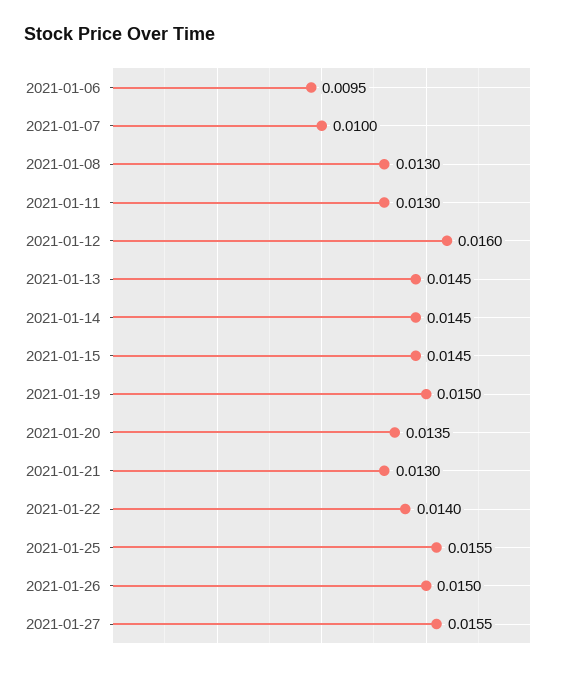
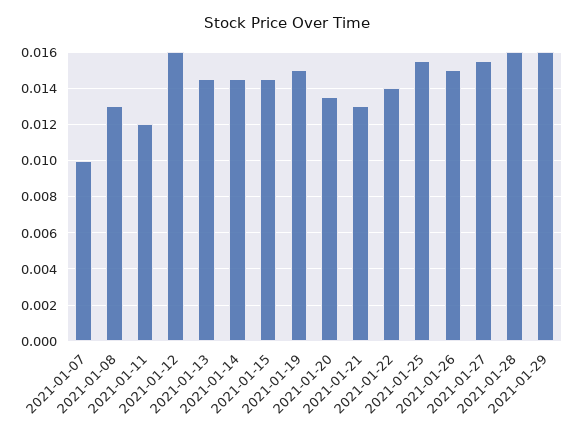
2021-01-06: 0.0095 -> none
2021-01-11: 0.013 -> 0.012
2021-01-28: none -> 0.016
2021-01-29: none -> 0.016

